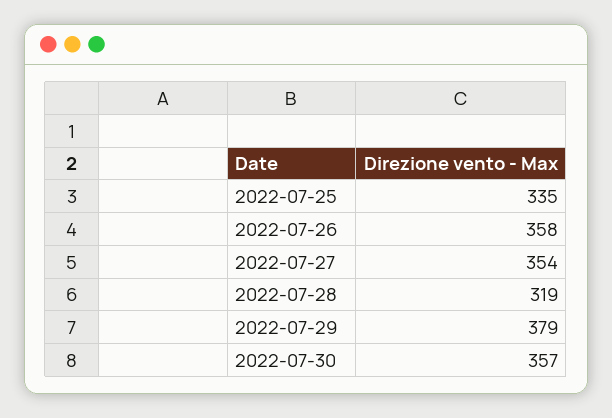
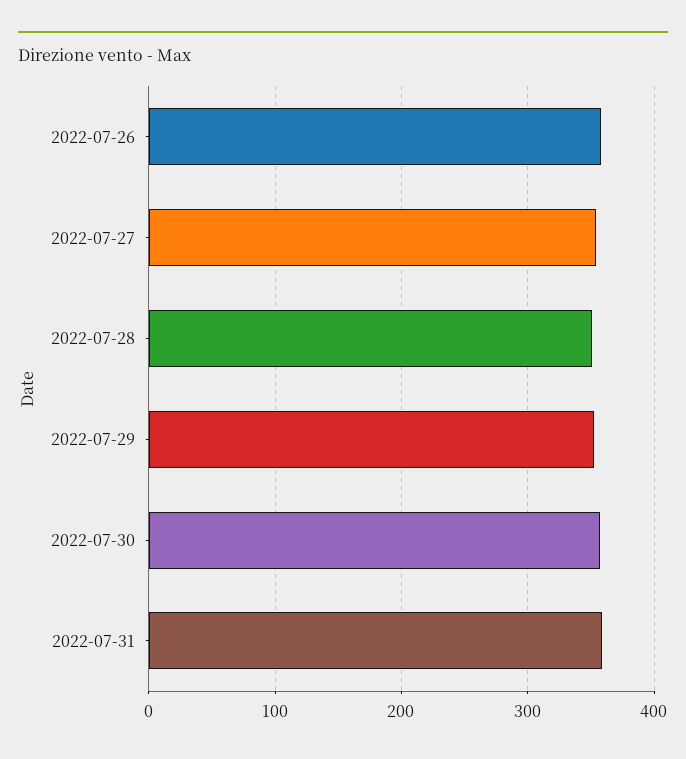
2022-07-25: 335 -> none
2022-07-28: 319 -> 350
2022-07-29: 379 -> 350
2022-07-31: none -> 360

